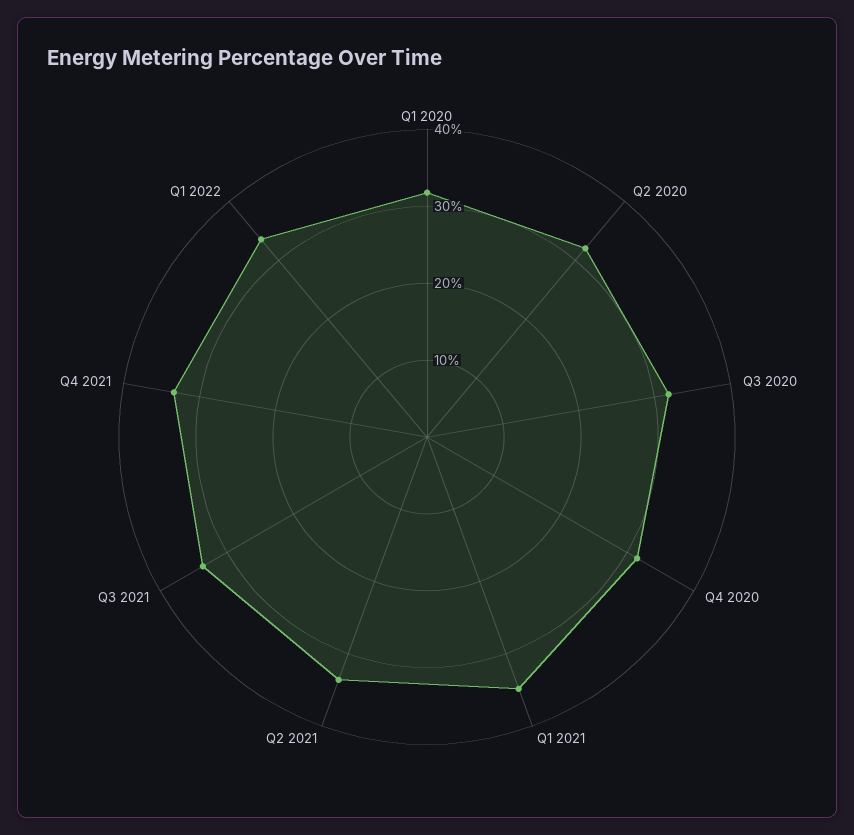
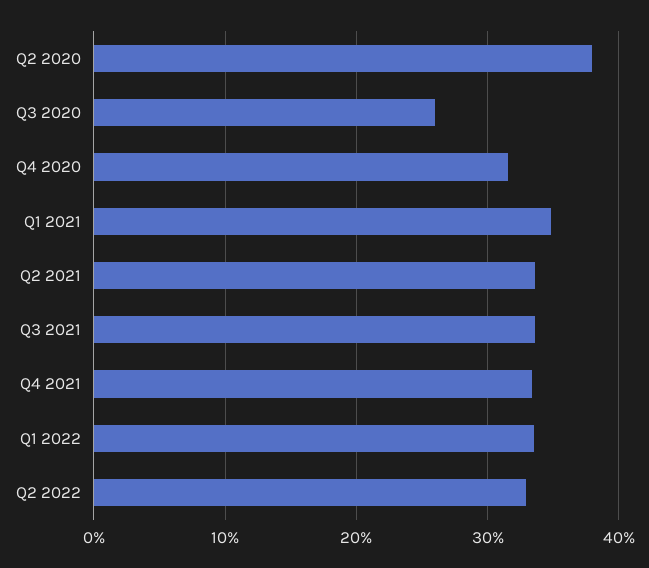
Q1 2020: 32 -> none
Q2 2020: 32 -> 38
Q3 2020: 32 -> 26
Q2 2022: none -> 33

